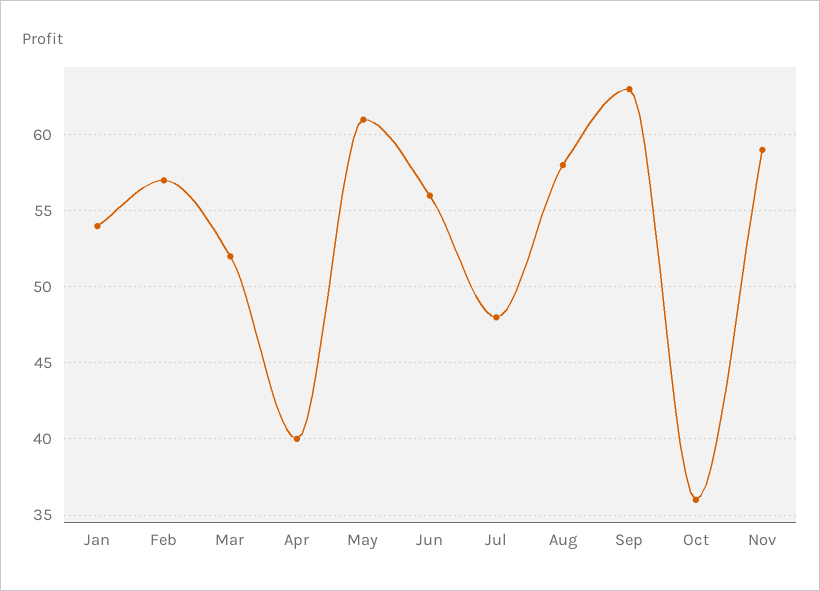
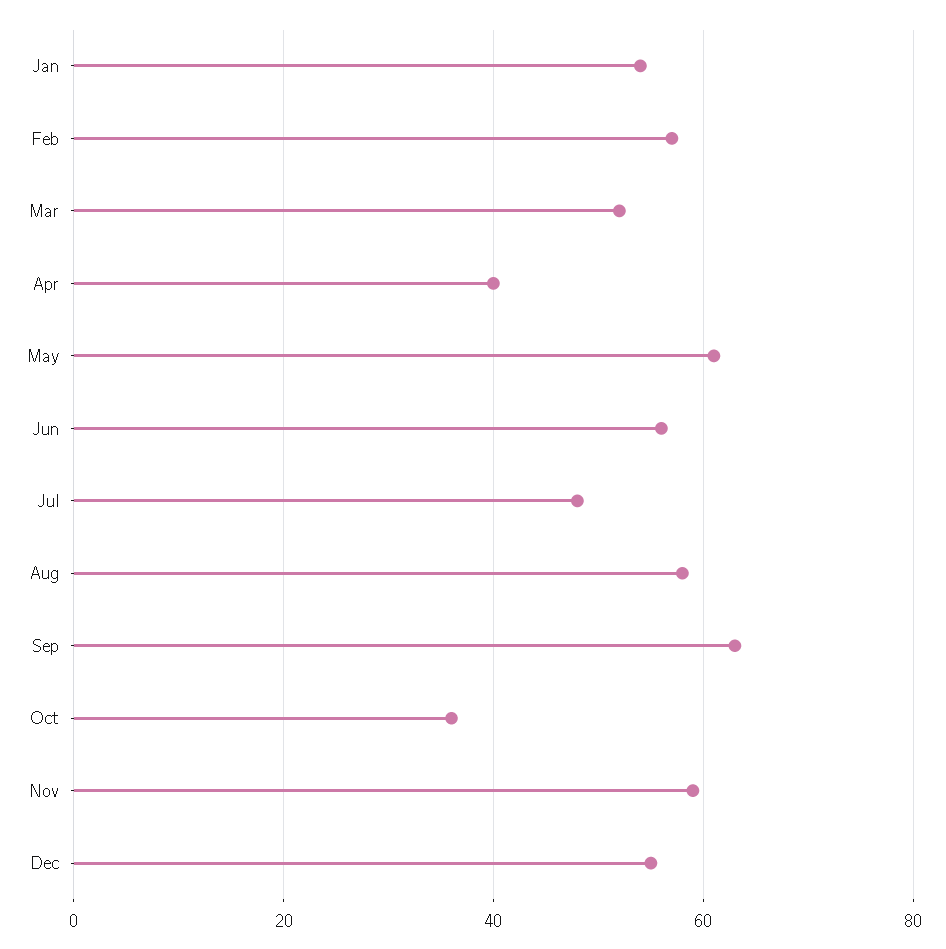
Dec: none -> 55

